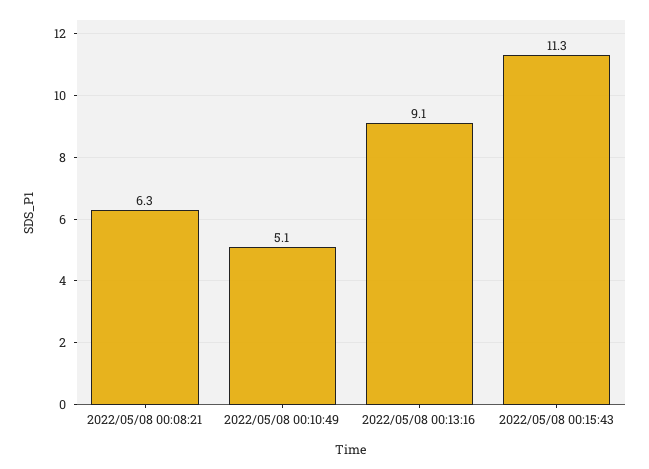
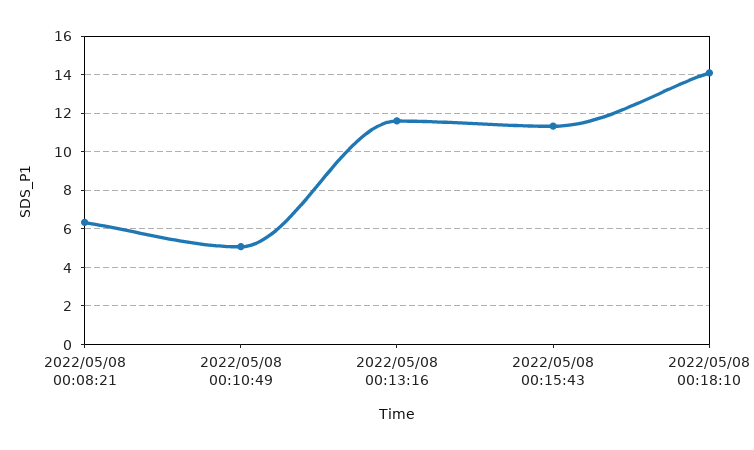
2022/05/08 00:13:16: 9.1 -> 11.5
2022/05/08 00:18:10: none -> 14

